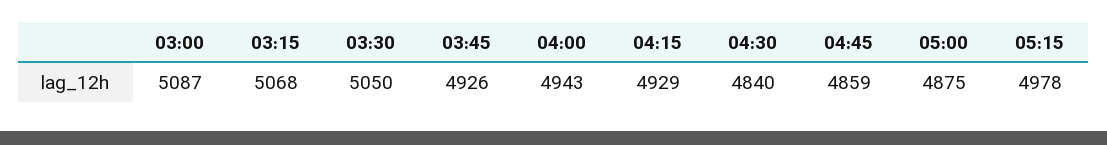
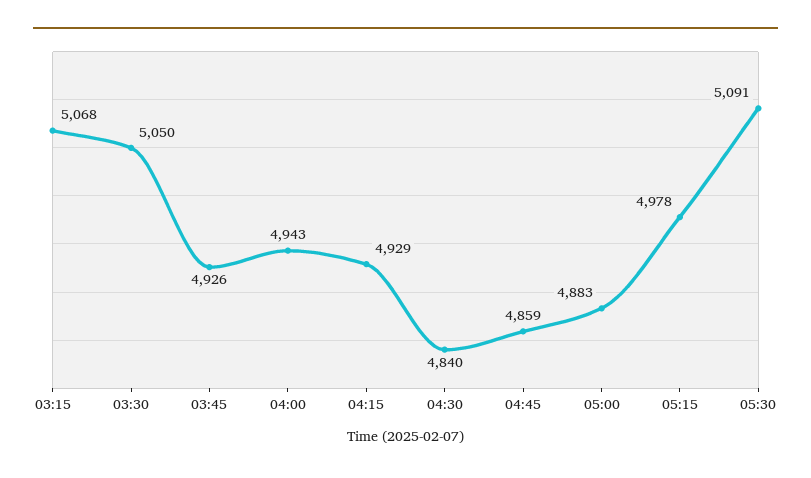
03:00: 5087 -> none
05:00: 4875 -> 4883
05:30: none -> 5091

